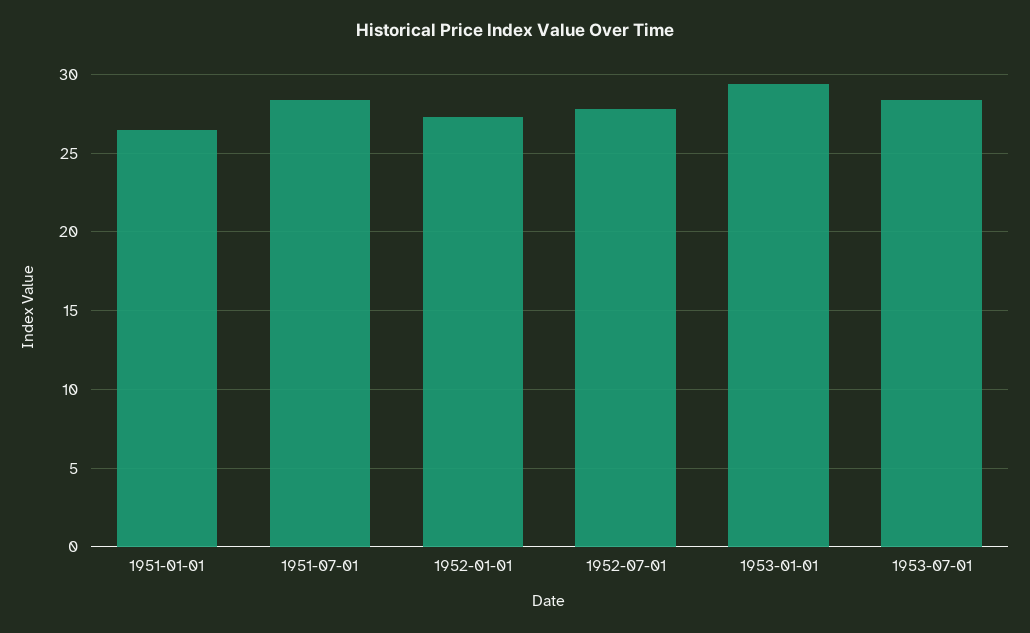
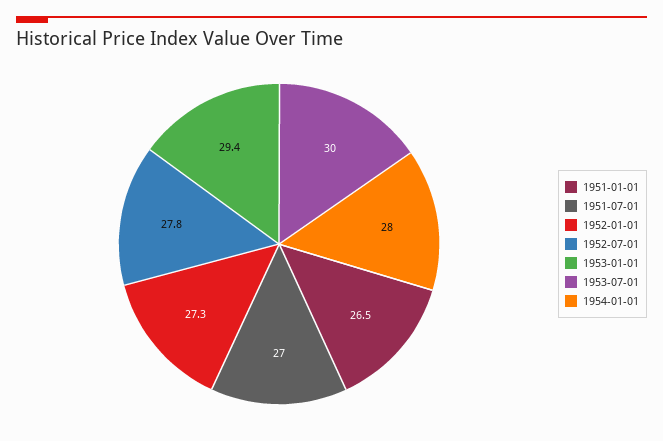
1951-07-01: 28.5 -> 27
1953-07-01: 28.5 -> 30
1954-01-01: none -> 28

